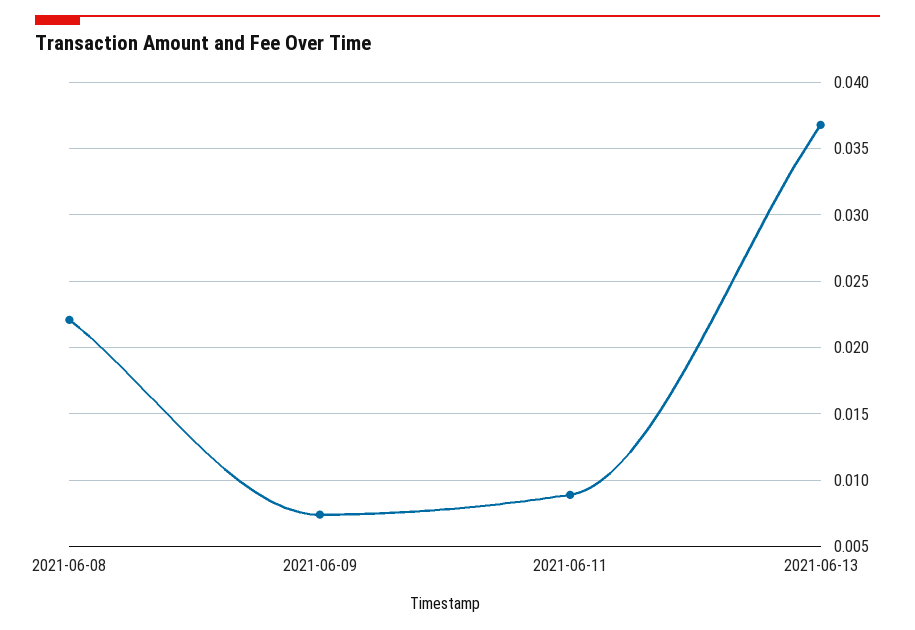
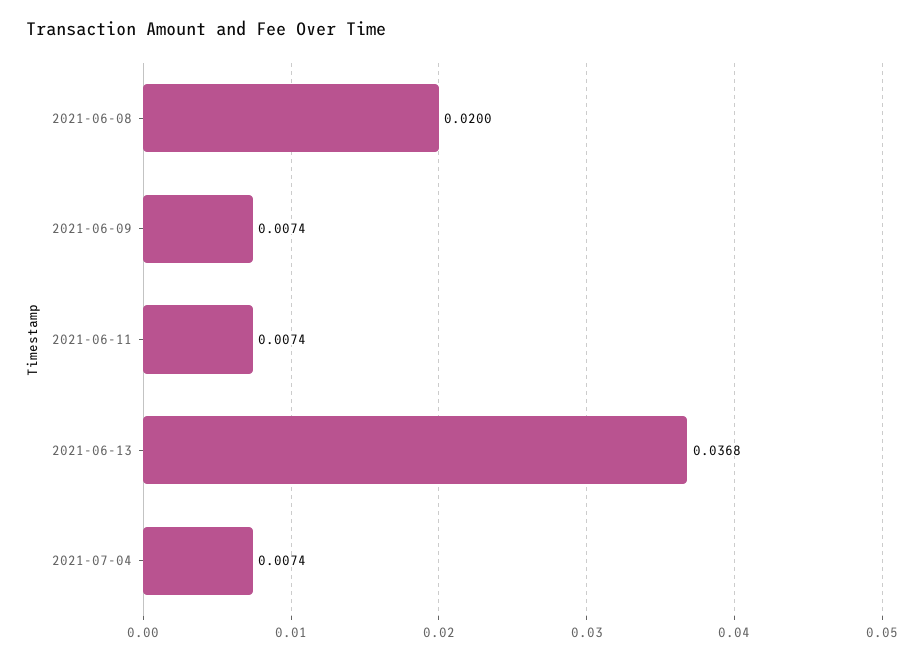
2021-06-08: 0.022 -> 0.02
2021-06-11: 0.009 -> 0.0074
2021-07-04: none -> 0.0074

